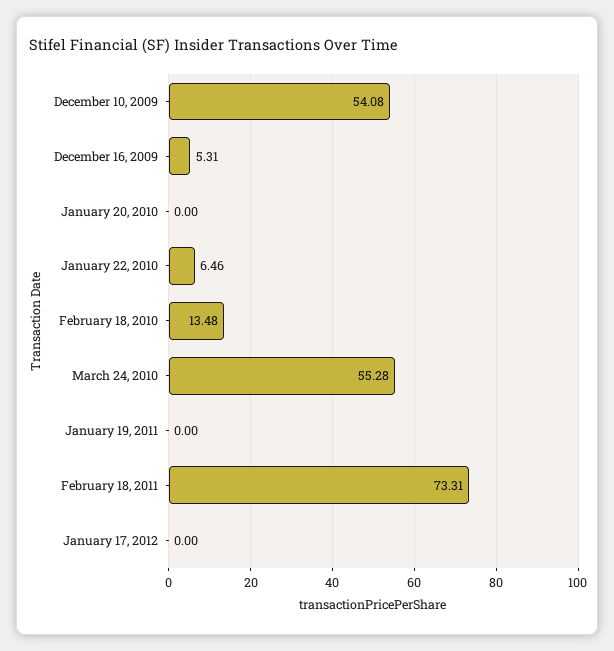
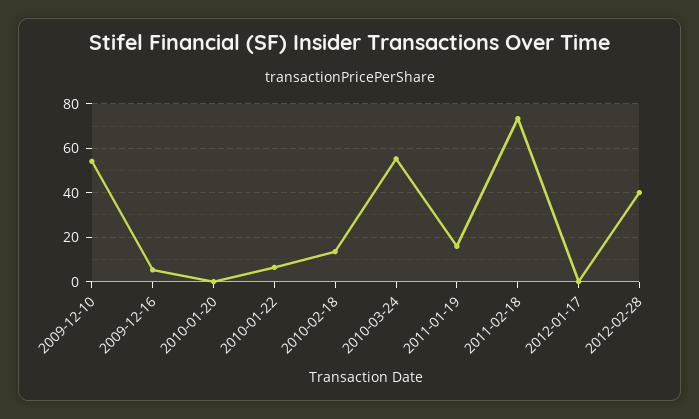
January 19, 2011: 0 -> 15
2012-02-28: none -> 40

